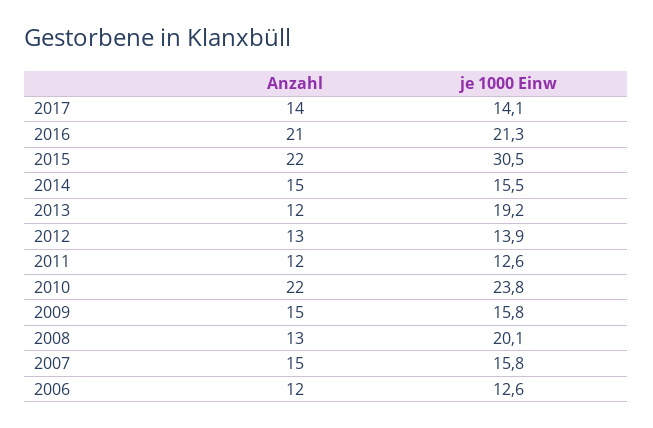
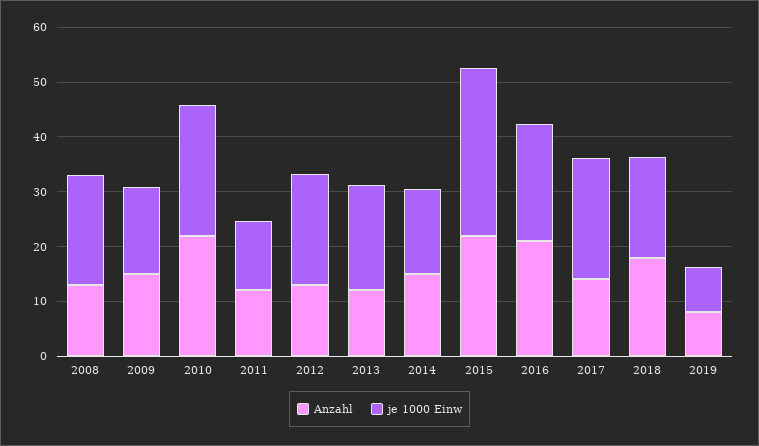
je 1000 Einw, 2017: 14.1 -> 22
je 1000 Einw, 2012: 13.9 -> 20
Anzahl, 2007: 15 -> none
je 1000 Einw, 2007: 15.8 -> none
Anzahl, 2006: 12 -> none
je 1000 Einw, 2006: 12.6 -> none
Anzahl, 2018: none -> 18
je 1000 Einw, 2018: none -> 18
Anzahl, 2019: none -> 8
je 1000 Einw, 2019: none -> 8

